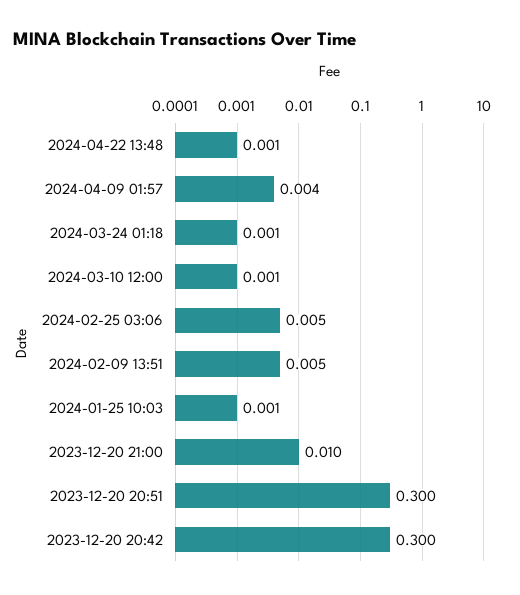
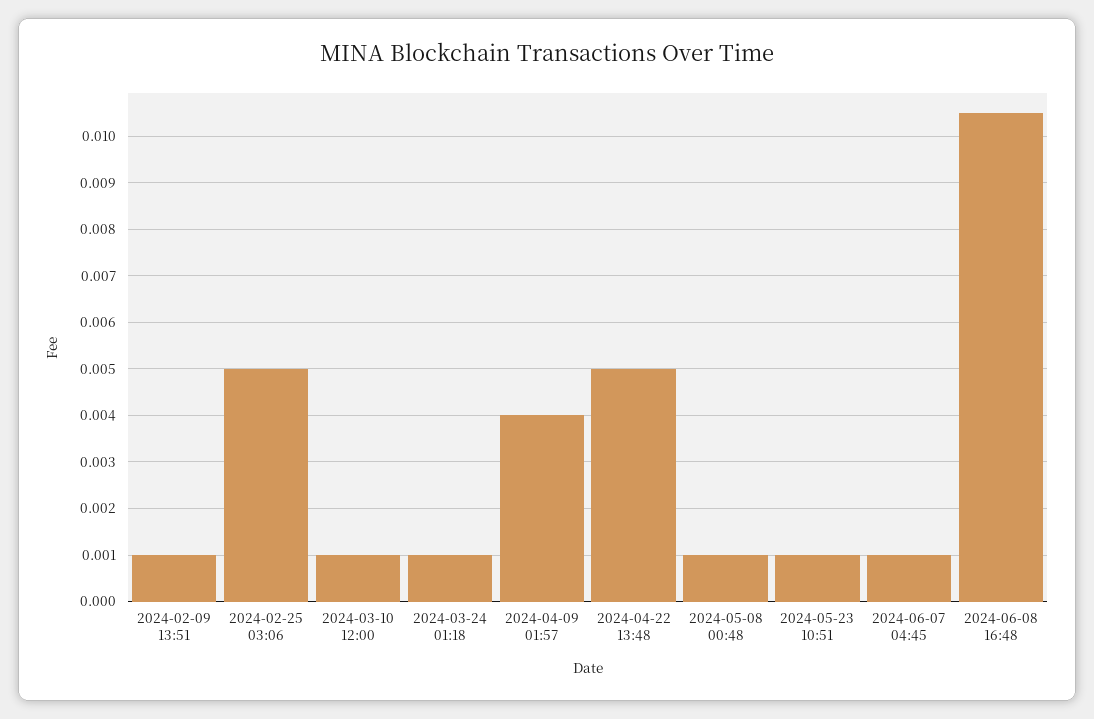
2024-04-22 13:48: 0.001 -> 0.005
2024-02-09 13:51: 0.005 -> 0.001
2024-01-25 10:03: 0.001 -> none
2023-12-20 21:00: 0.01 -> none
2023-12-20 20:51: 0.3 -> none
2023-12-20 20:42: 0.3 -> none
2024-05-08 00:48: none -> 0.001
2024-05-23 10:51: none -> 0.001
2024-06-07 04:45: none -> 0.001
2024-06-08 16:48: none -> 0.0105

